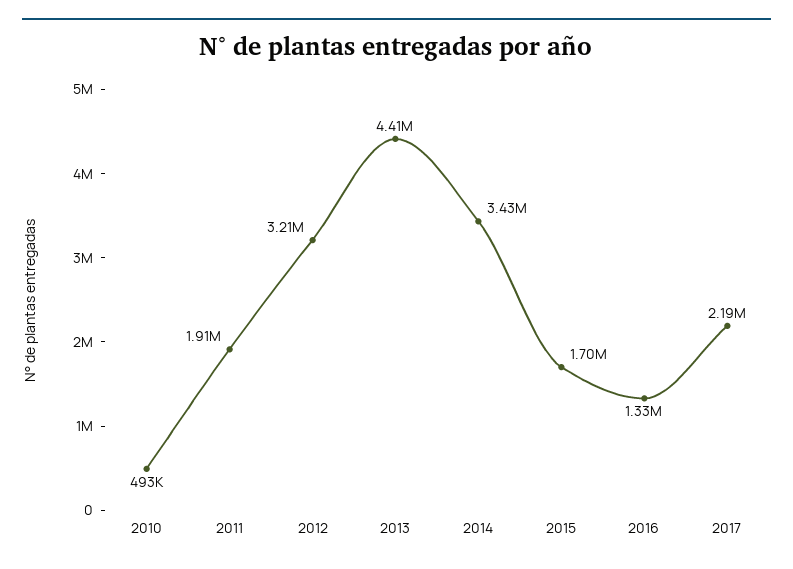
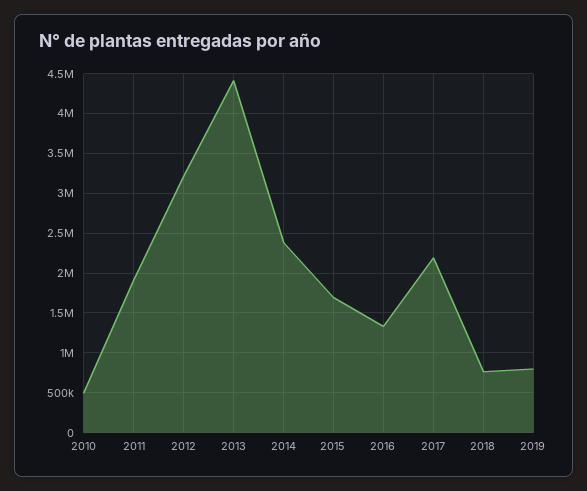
2014: 3430000 -> 2400000
2018: none -> 800000
2019: none -> 800000

